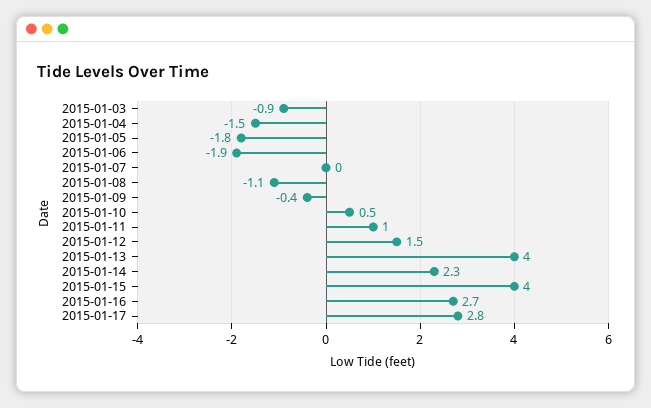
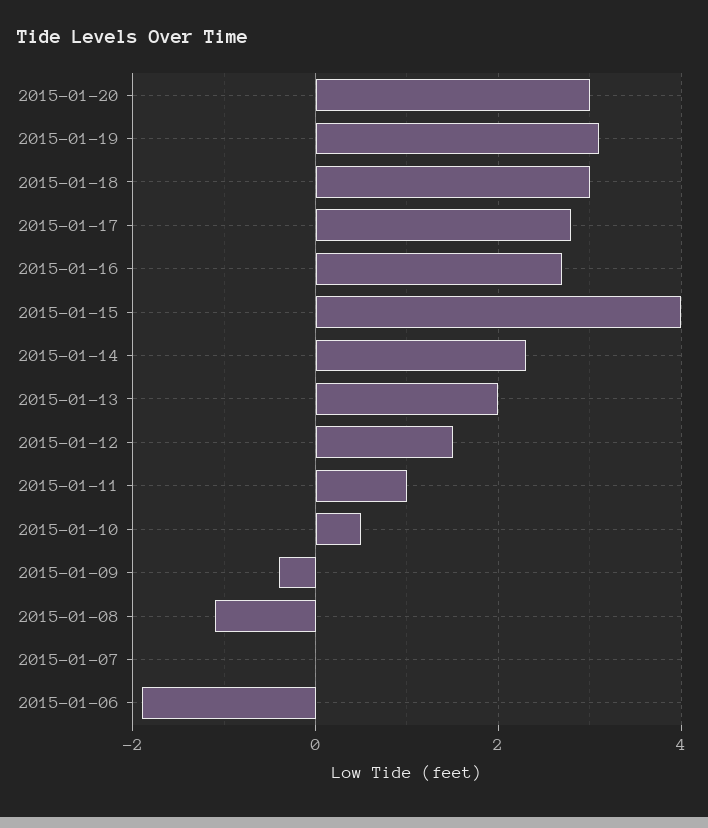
2015-01-03: -0.9 -> none
2015-01-04: -1.5 -> none
2015-01-05: -1.8 -> none
2015-01-13: 4 -> 2
2015-01-20: none -> 3
2015-01-19: none -> 3
2015-01-18: none -> 3

